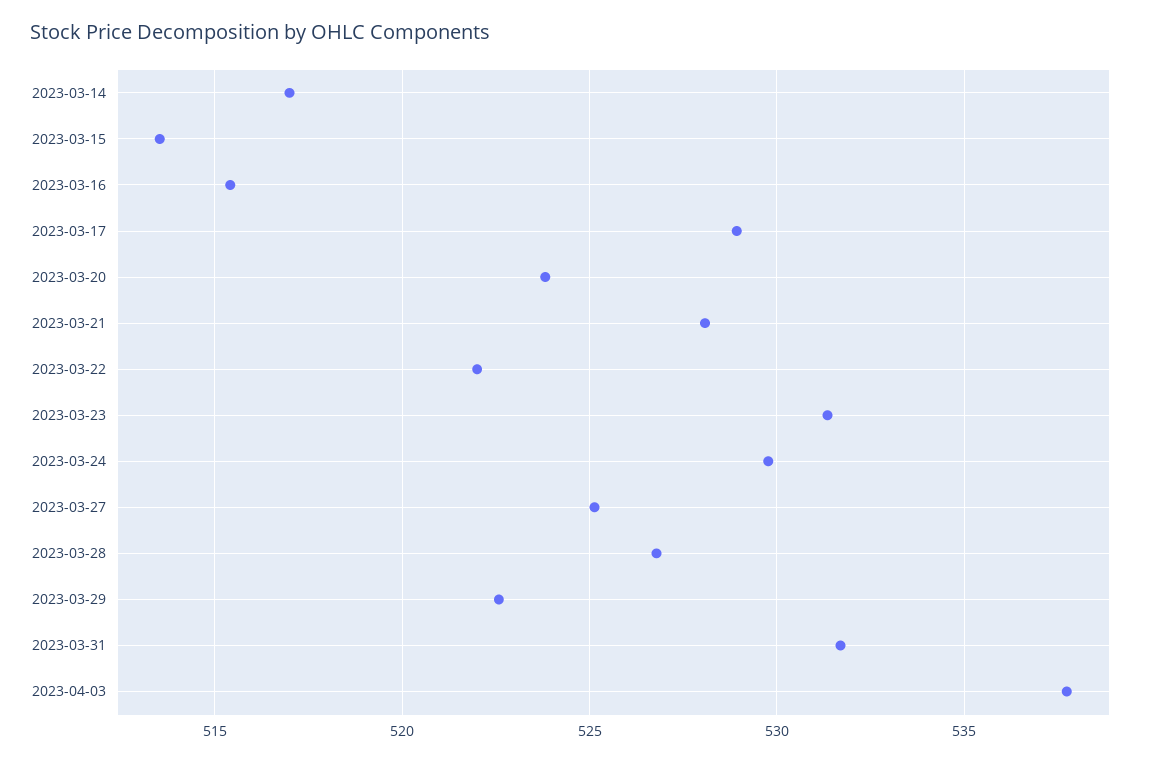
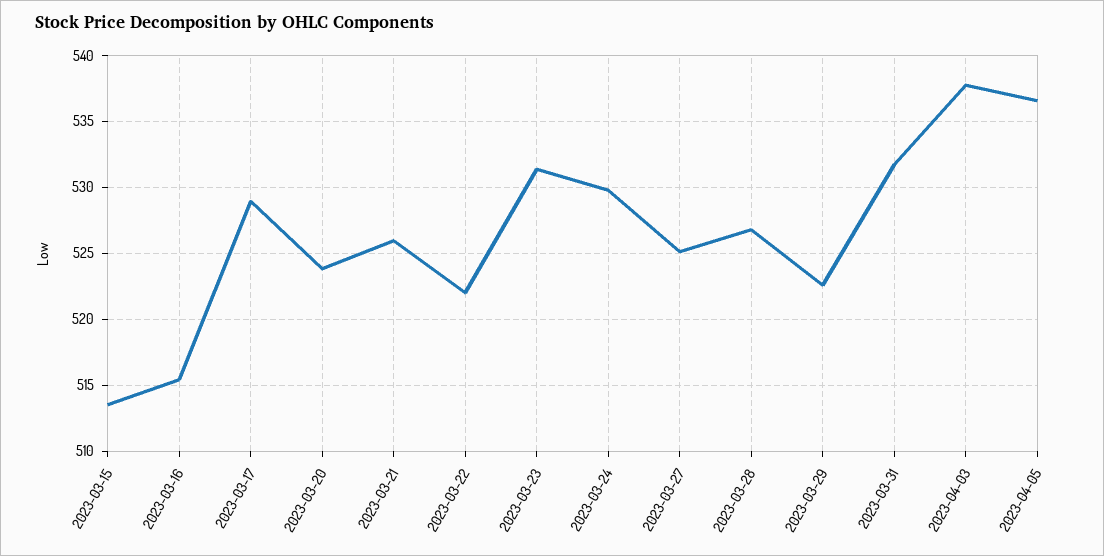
2023-03-14: 517 -> none
2023-03-21: 528 -> 526
2023-04-05: none -> 536.5

